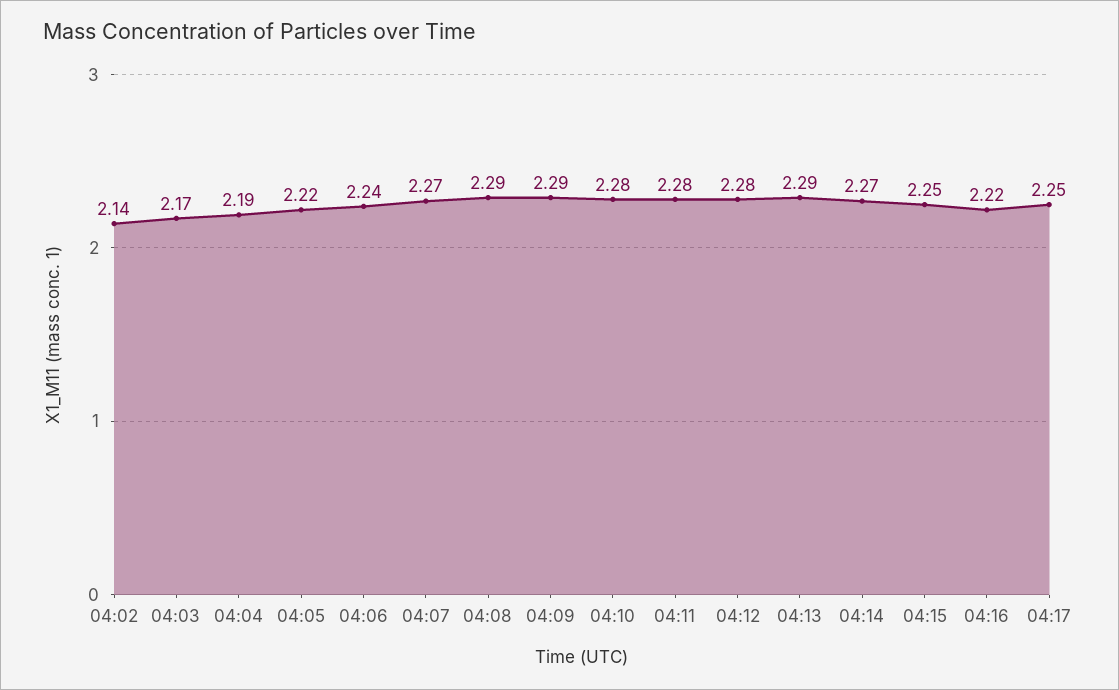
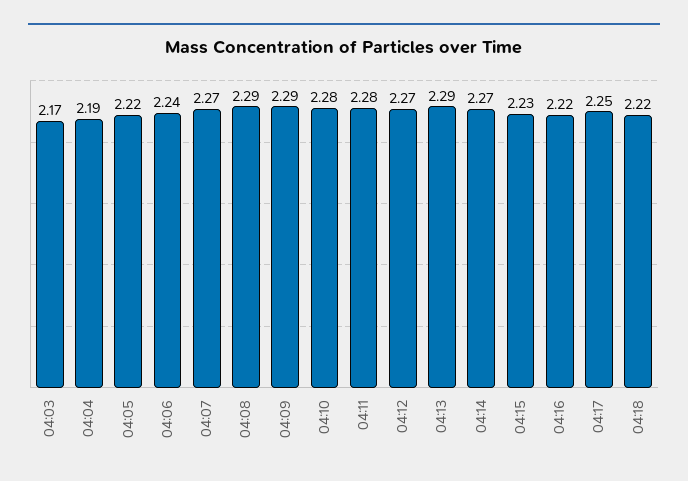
04:02: 2.14 -> none
04:12: 2.28 -> 2.27
04:15: 2.25 -> 2.23
04:18: none -> 2.22

